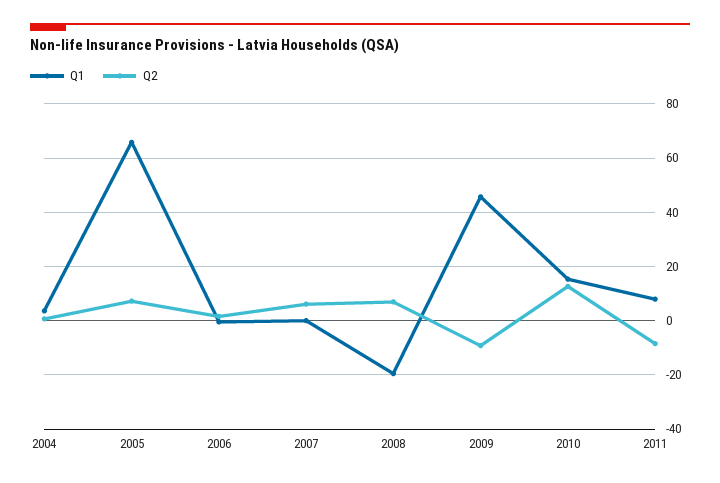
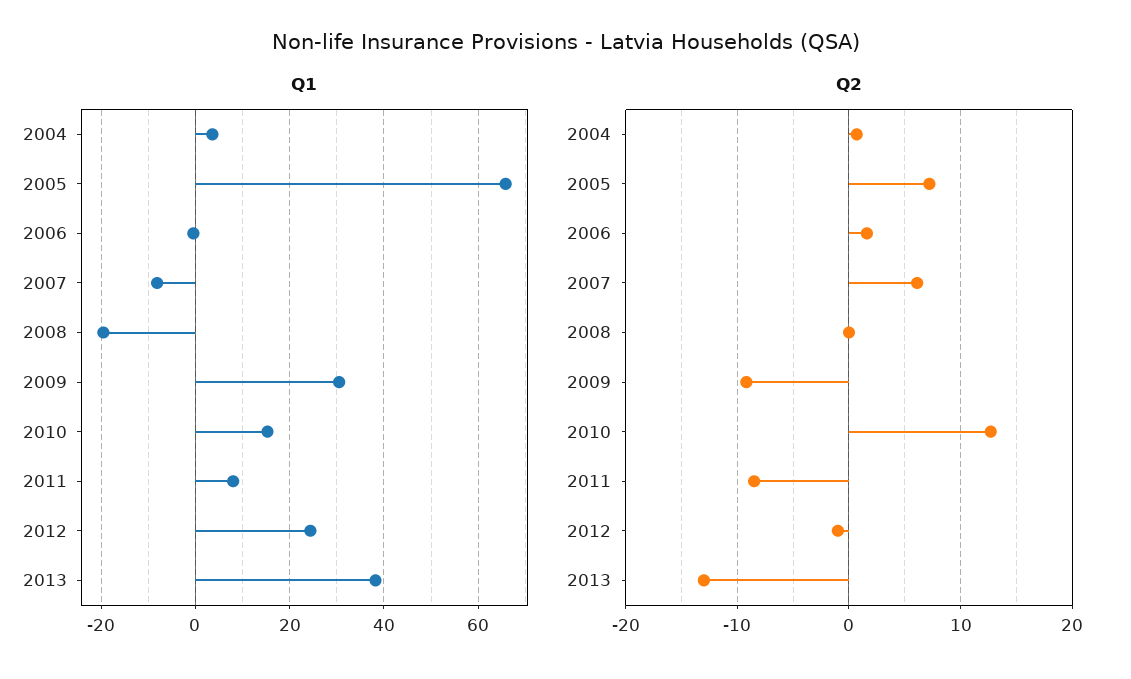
Q1, 2007: 0 -> -8
Q2, 2008: 7.5 -> 0
Q1, 2009: 45 -> 30
Q1, 2012: none -> 24
Q1, 2013: none -> 38
Q2, 2012: none -> -1
Q2, 2013: none -> -13

